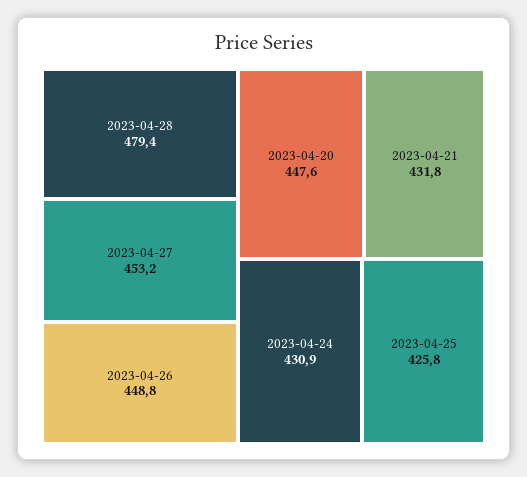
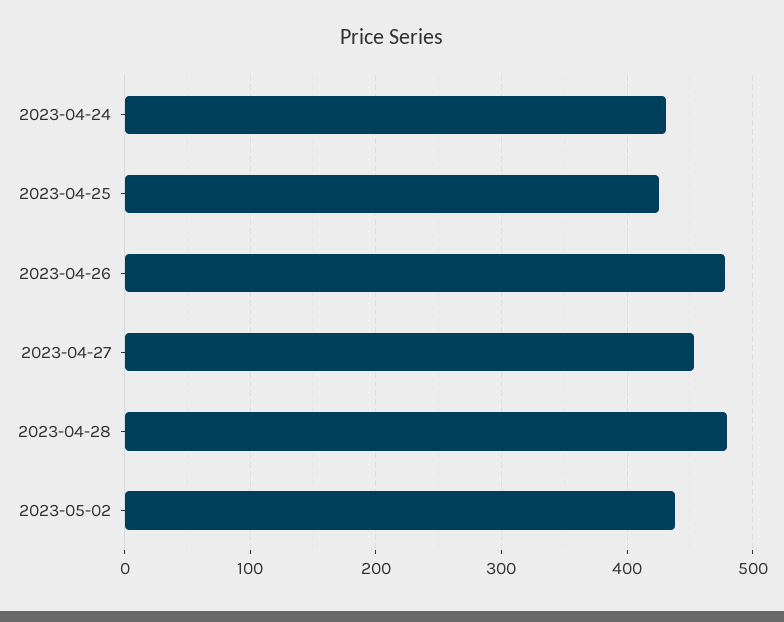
2023-04-26: 448.8 -> 480
2023-04-20: 447.6 -> none
2023-04-21: 431.8 -> none
2023-05-02: none -> 440

